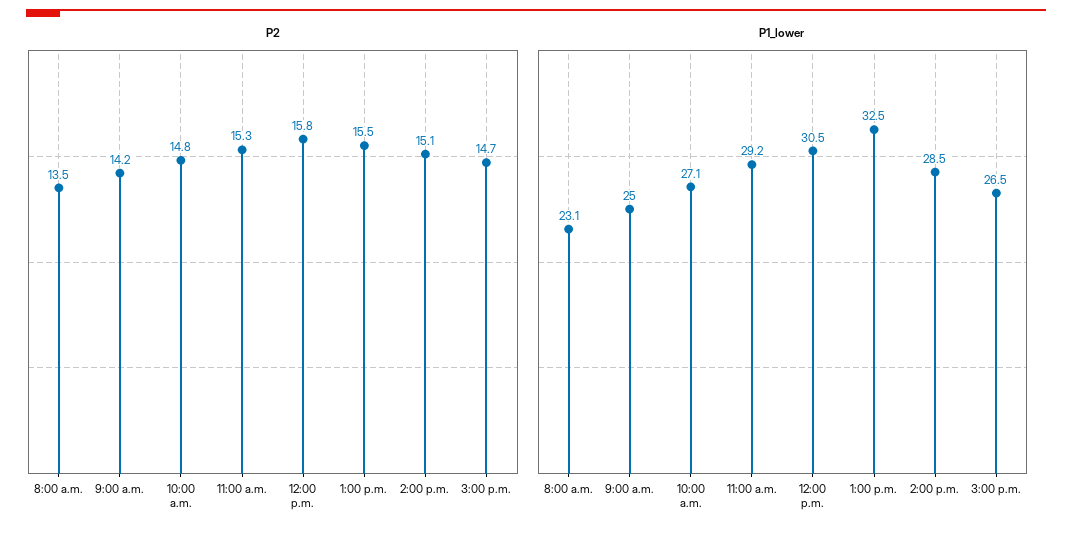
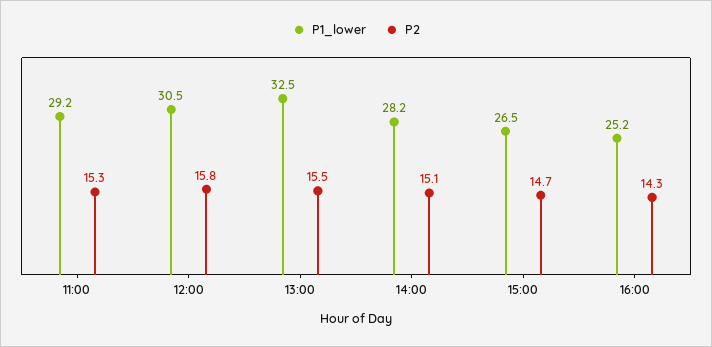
P2, 8:00 a.m.: 13.5 -> none
P2, 9:00 a.m.: 14.2 -> none
P2, 10:00 a.m.: 14.8 -> none
P1_lower, 8:00 a.m.: 23.1 -> none
P1_lower, 9:00 a.m.: 25 -> none
P1_lower, 10:00 a.m.: 27.1 -> none
P1_lower, 2:00 p.m.: 28.5 -> 28.2
P1_lower, 16:00: none -> 25.2
P2, 16:00: none -> 14.3

